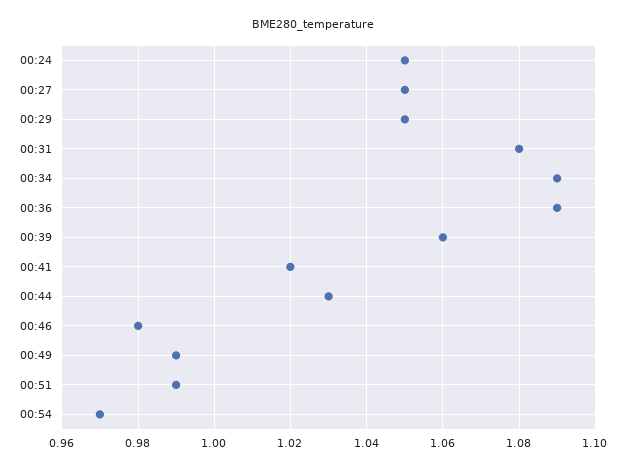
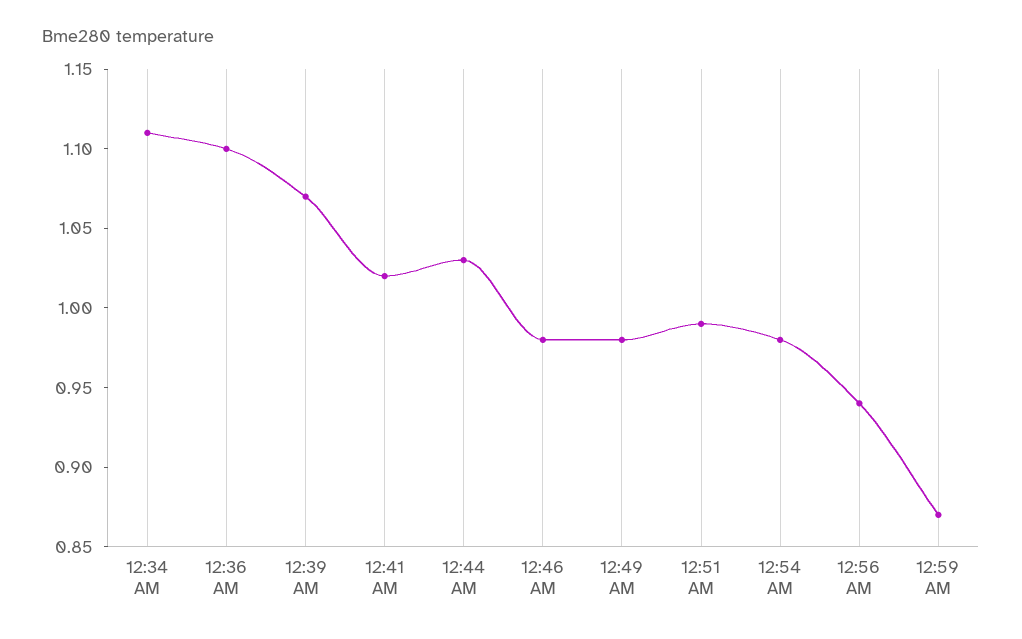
00:24: 1.05 -> none
00:27: 1.05 -> none
00:29: 1.05 -> none
00:31: 1.08 -> none
00:34: 1.09 -> 1.11
00:36: 1.09 -> 1.1
00:39: 1.06 -> 1.07
00:49: 0.99 -> 0.98
00:54: 0.97 -> 0.98
12:56 AM: none -> 0.94
12:59 AM: none -> 0.87

